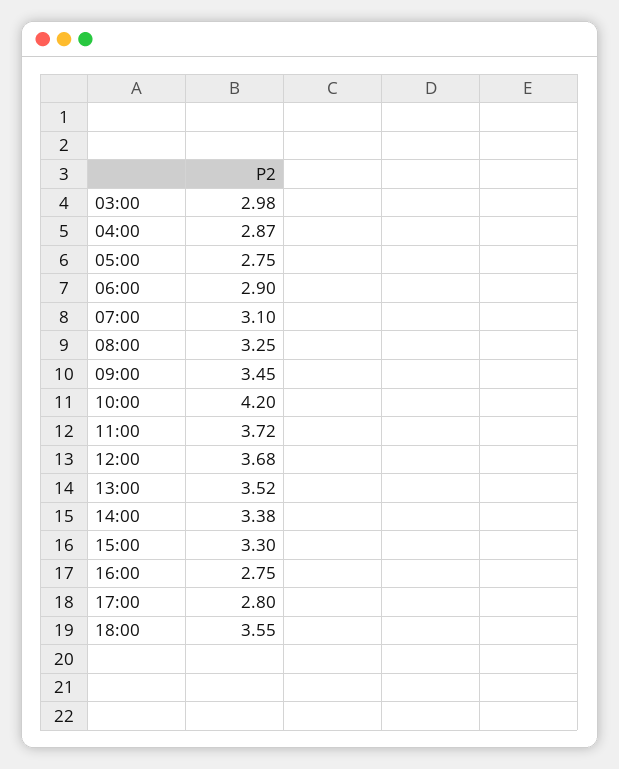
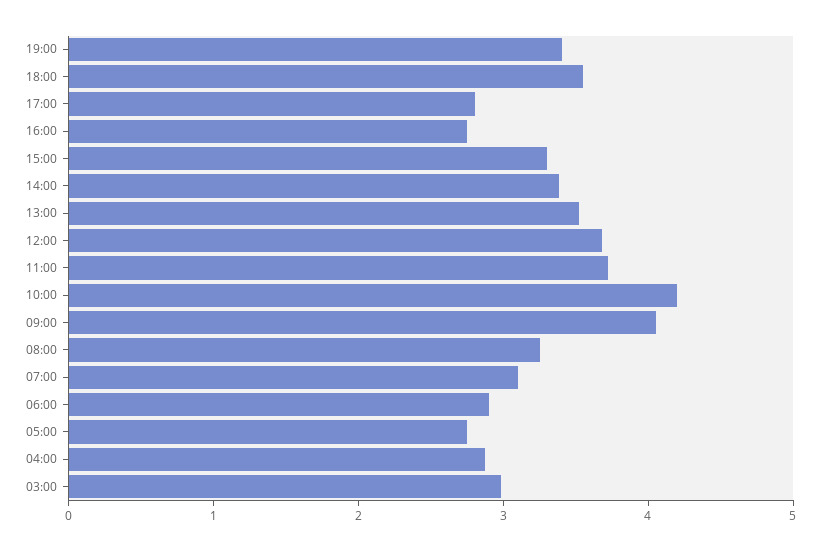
09:00: 3.45 -> 4
19:00: none -> 3.4

